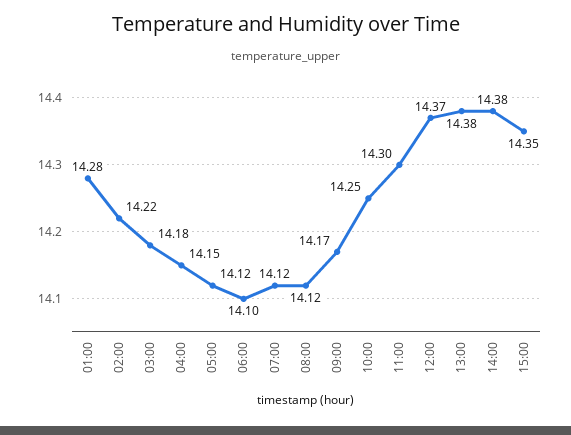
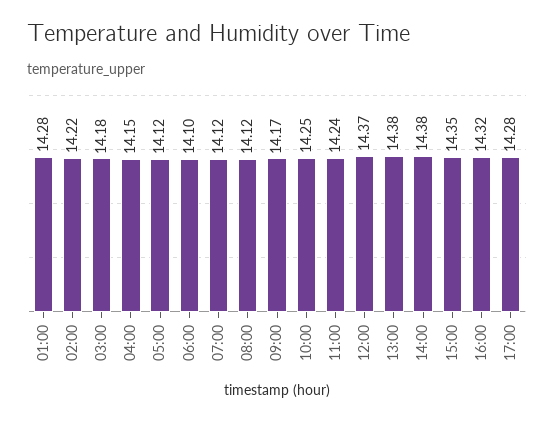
11:00: 14.3 -> 14.24
16:00: none -> 14.32
17:00: none -> 14.28

